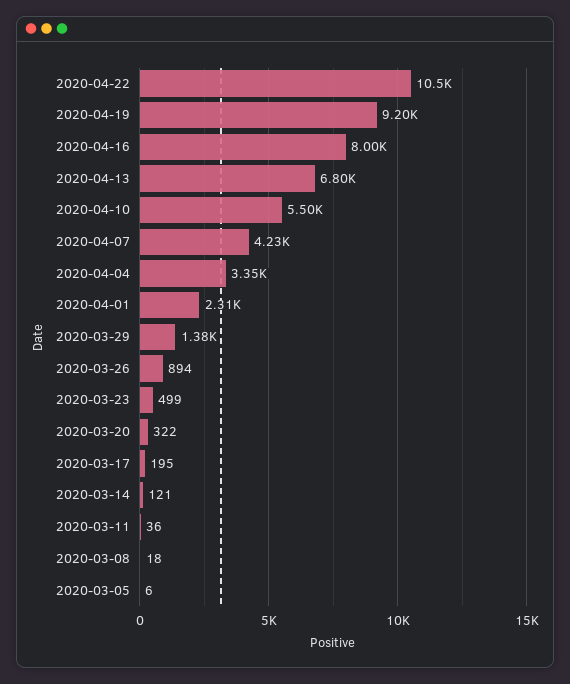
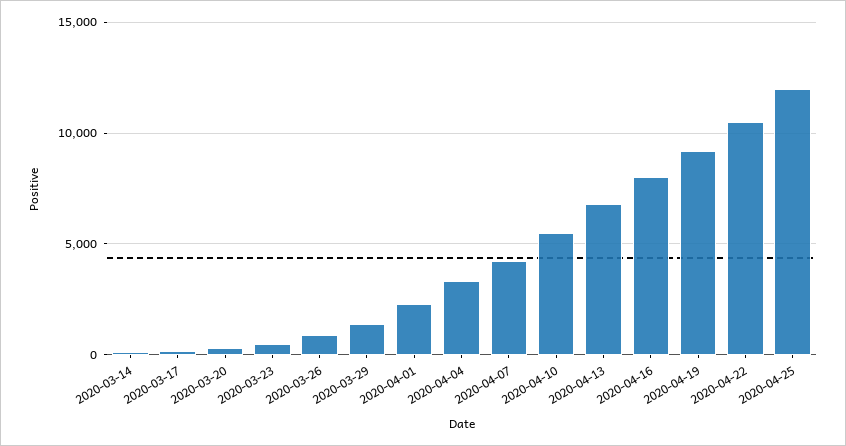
2020-03-11: 36 -> none
2020-03-08: 18 -> none
2020-03-05: 6 -> none
2020-04-25: none -> 12000

